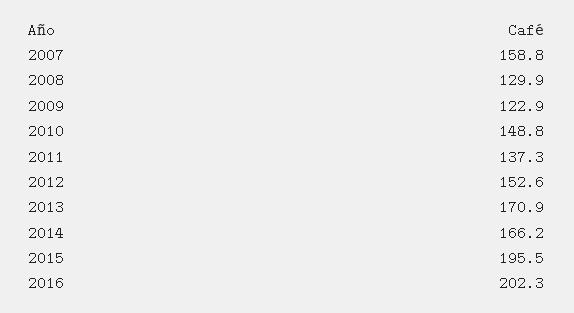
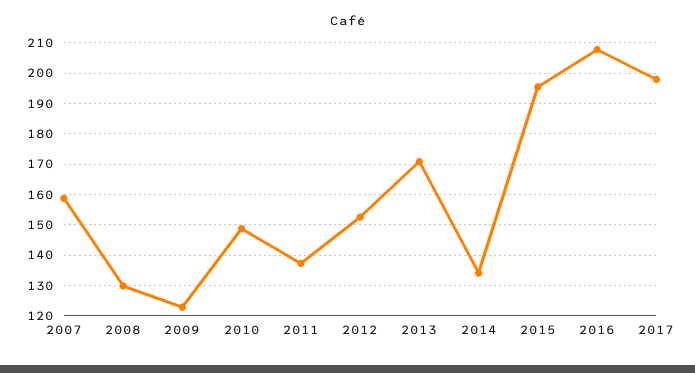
2014: 166.2 -> 134
2016: 202.3 -> 208
2017: none -> 198

